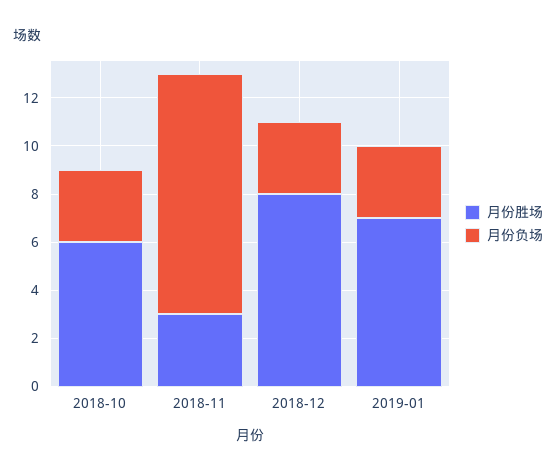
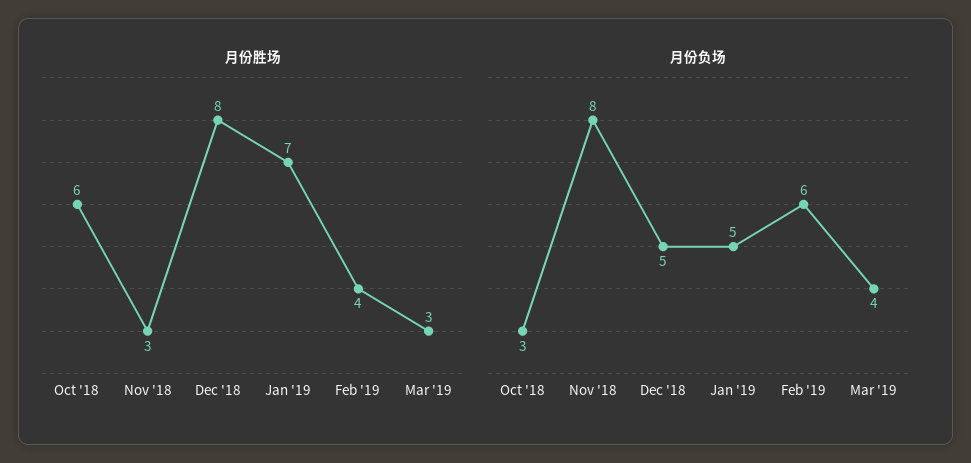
月份负场, 2018-11: 10 -> 8
月份负场, 2018-12: 3 -> 5
月份负场, 2019-01: 3 -> 5
月份胜场, Feb '19: none -> 4
月份胜场, Mar '19: none -> 3
月份负场, Feb '19: none -> 6
月份负场, Mar '19: none -> 4

